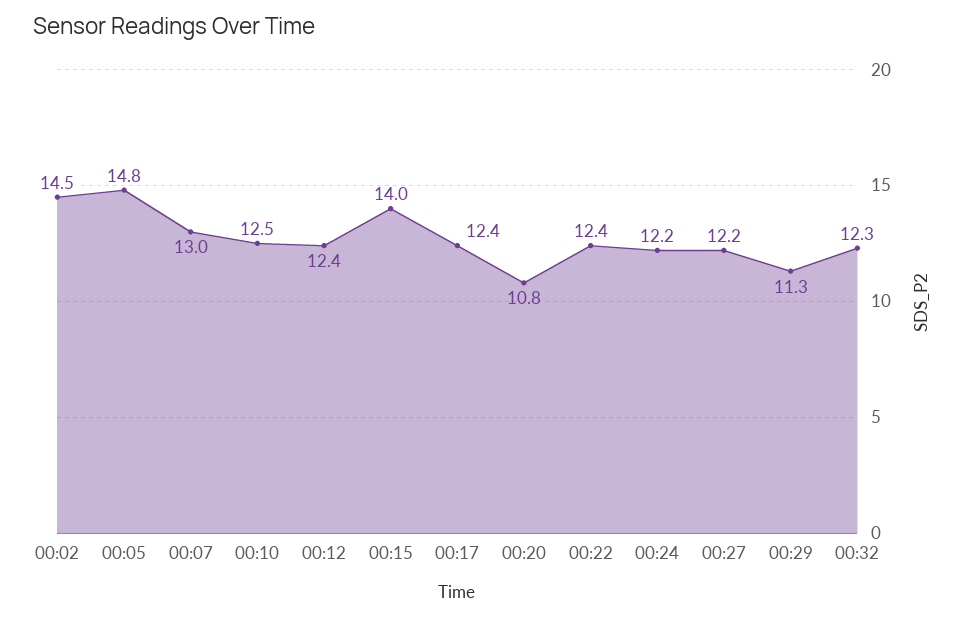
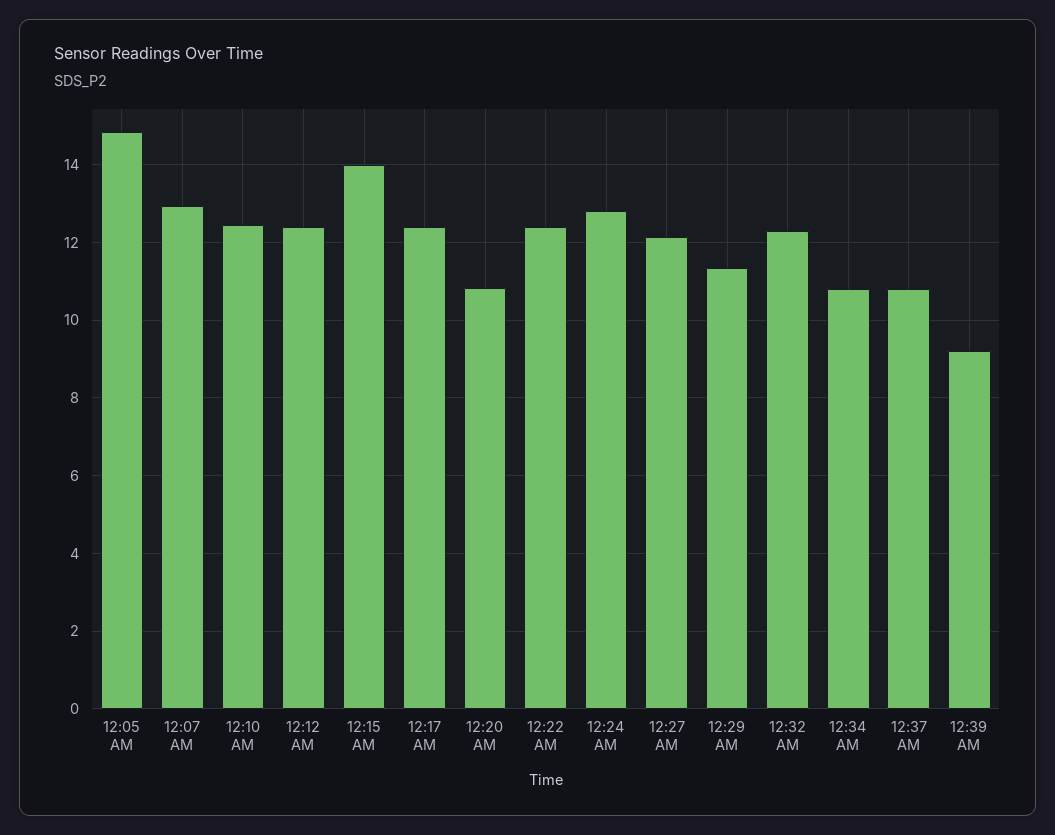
00:02: 14.5 -> none
00:24: 12.2 -> 12.8
12:34 AM: none -> 10.8
12:37 AM: none -> 10.8
12:39 AM: none -> 9.2

